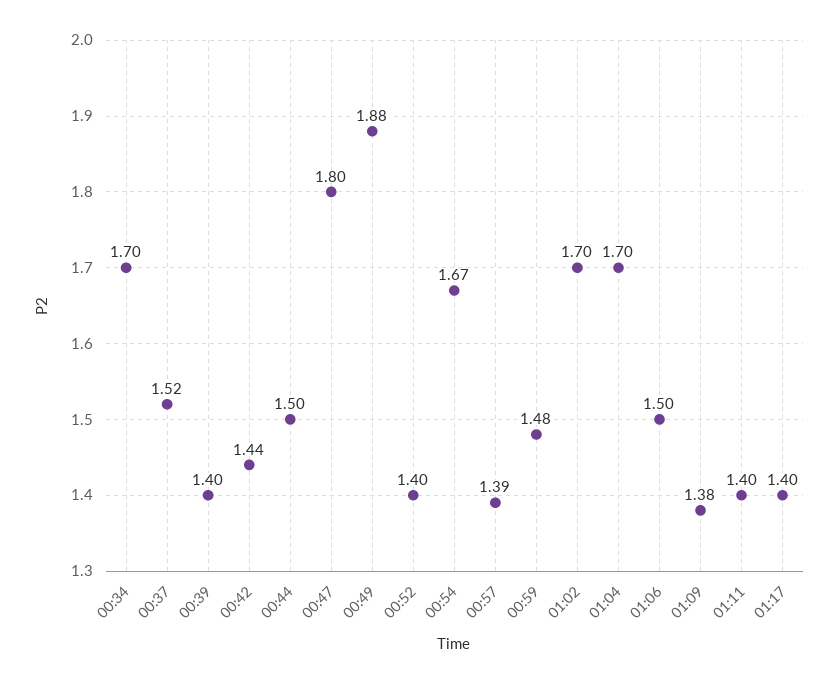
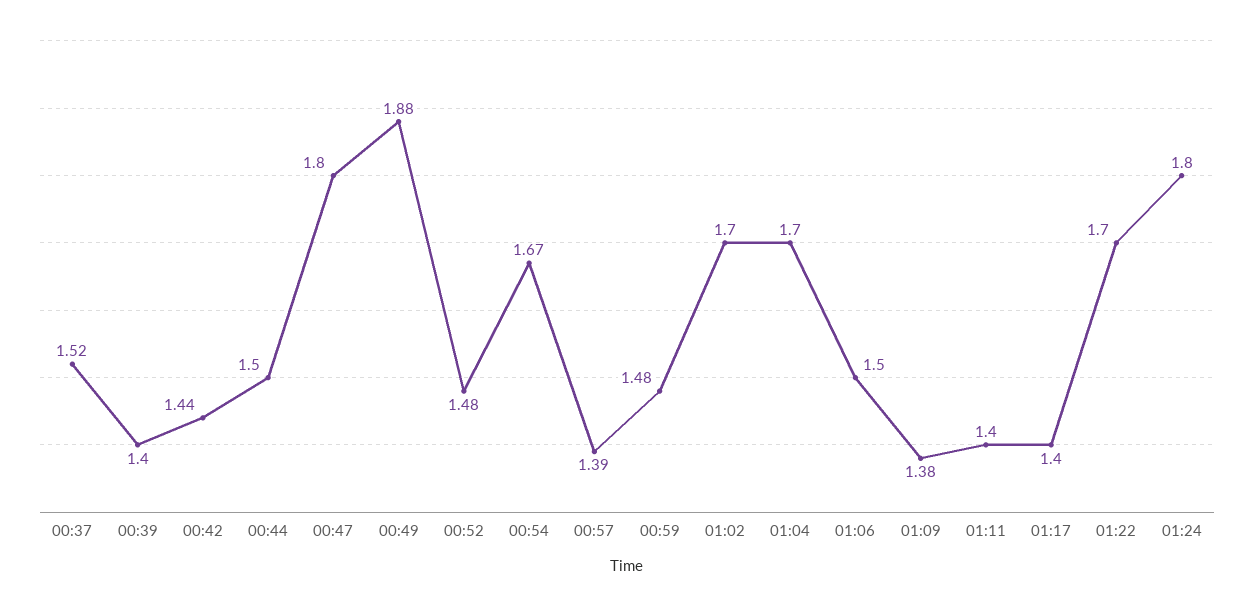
00:34: 1.7 -> none
00:52: 1.4 -> 1.48
01:22: none -> 1.7
01:24: none -> 1.8

